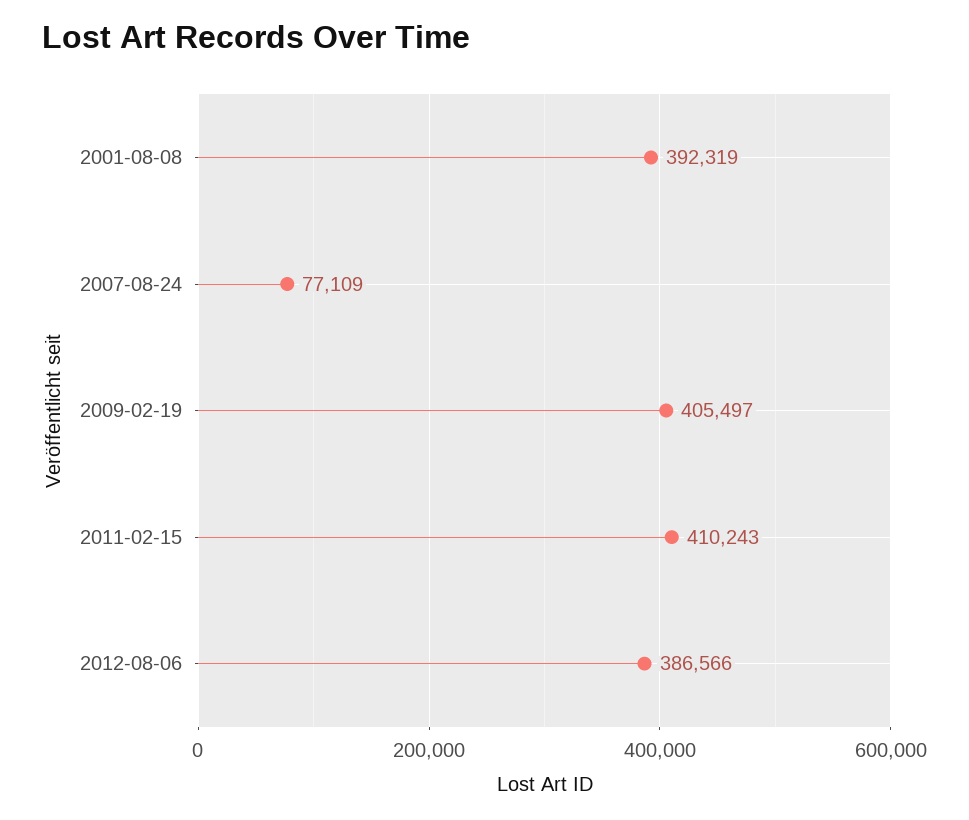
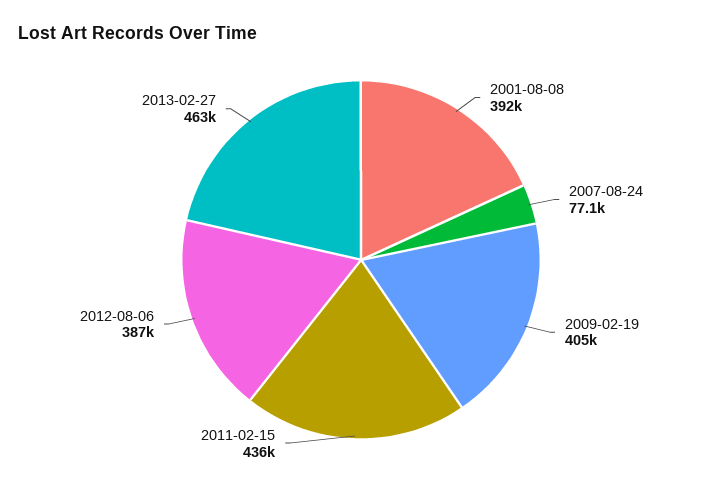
2011-02-15: 410243 -> 436000
2013-02-27: none -> 463000

